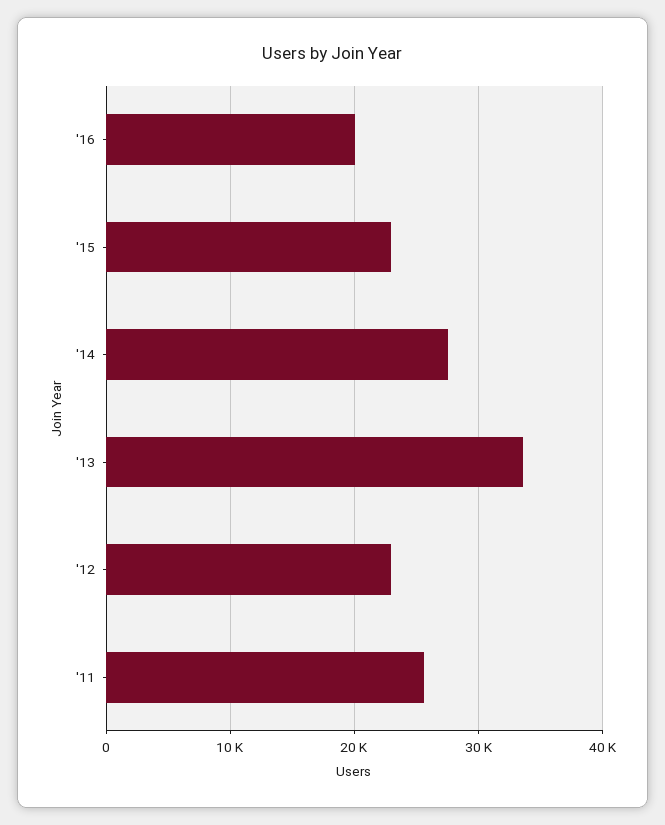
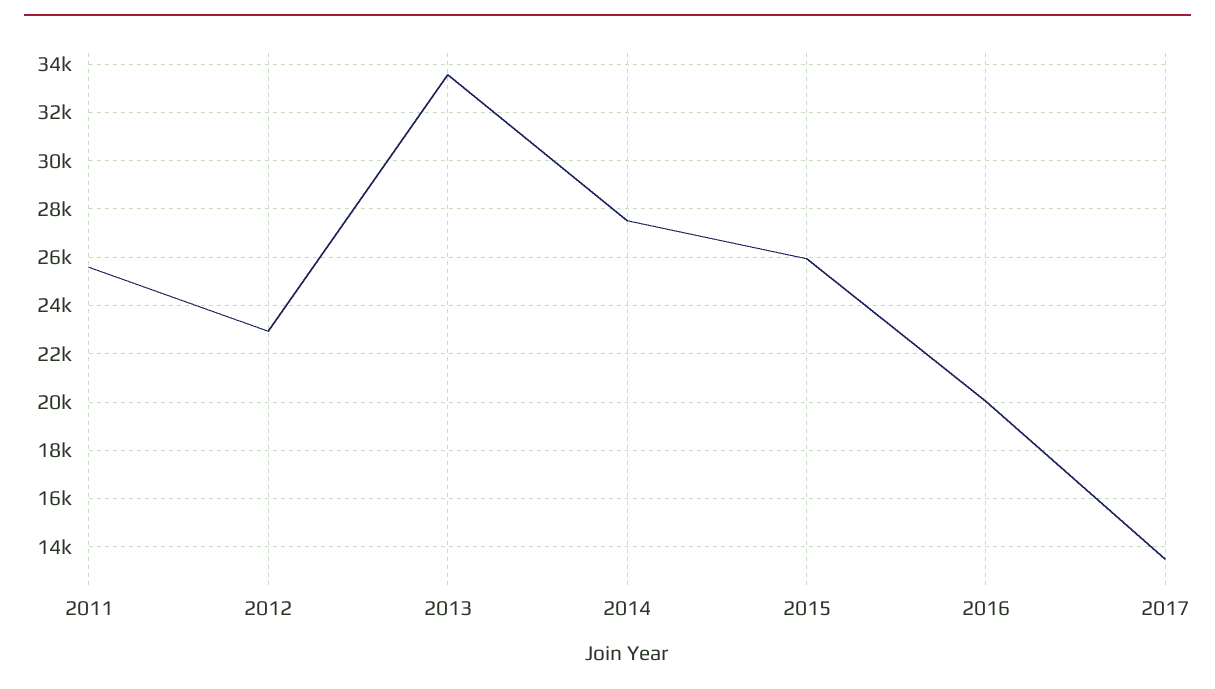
'15: 23000 -> 26000
2017: none -> 13500

